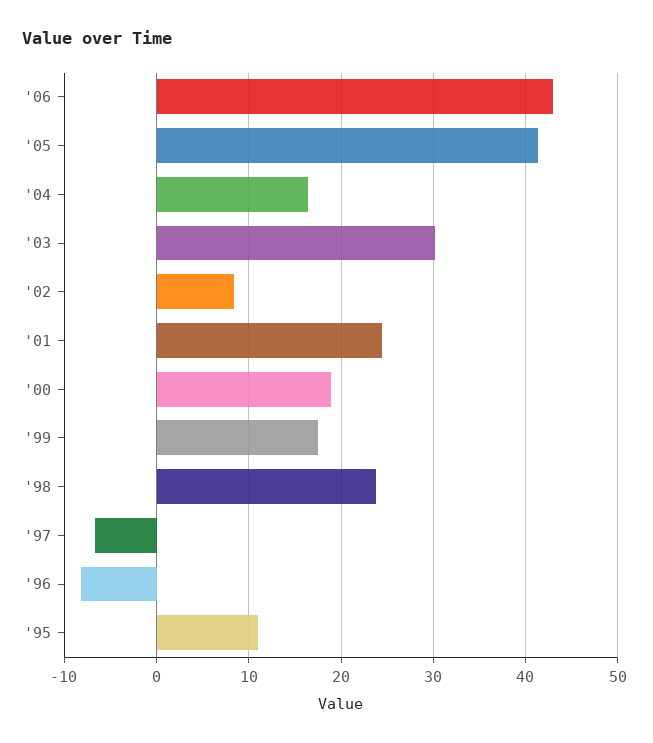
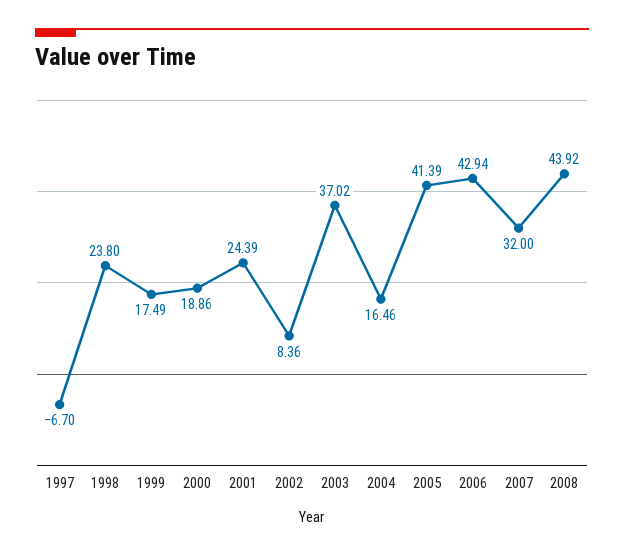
'03: 30 -> 37.02
'96: -8 -> none
'95: 11 -> none
2007: none -> 32
2008: none -> 43.92

